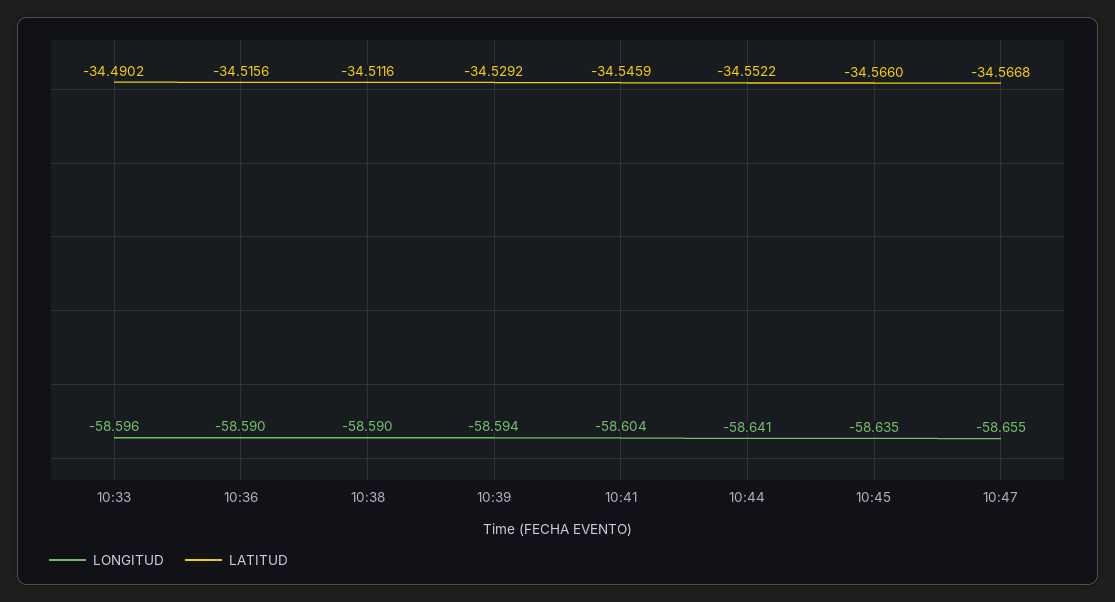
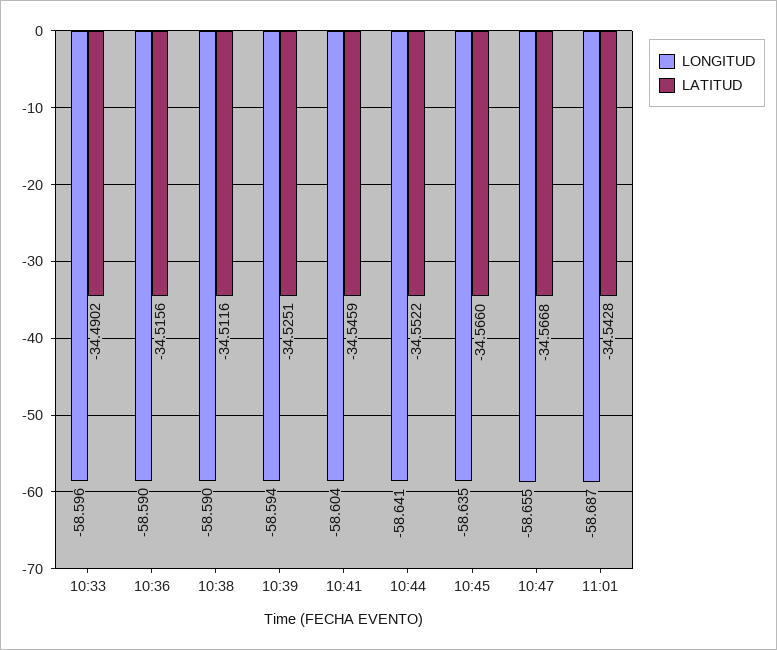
LATITUD, 10:39: -34.5292 -> -34.5251
LONGITUD, 11:01: none -> -58.687
LATITUD, 11:01: none -> -34.5428

